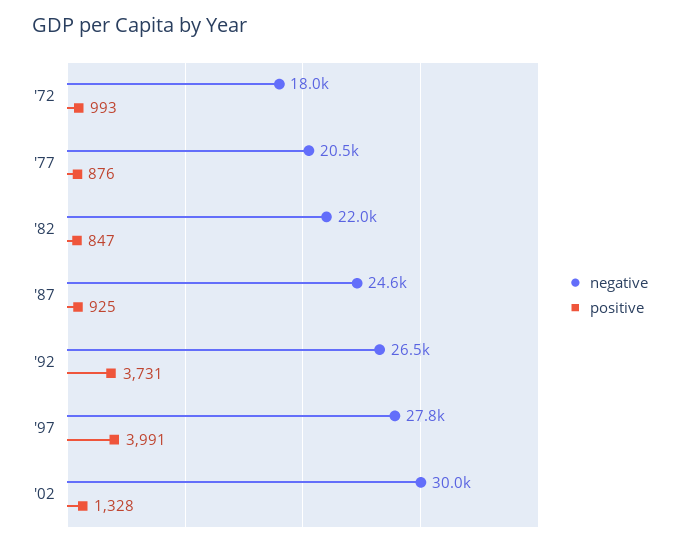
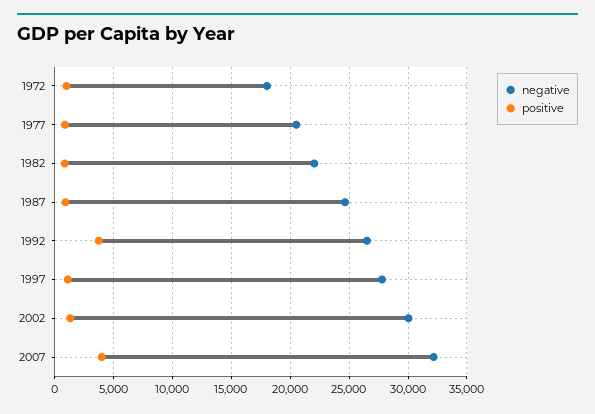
positive, '97: 3991 -> 1000
negative, 2007: none -> 32000
positive, 2007: none -> 4000

